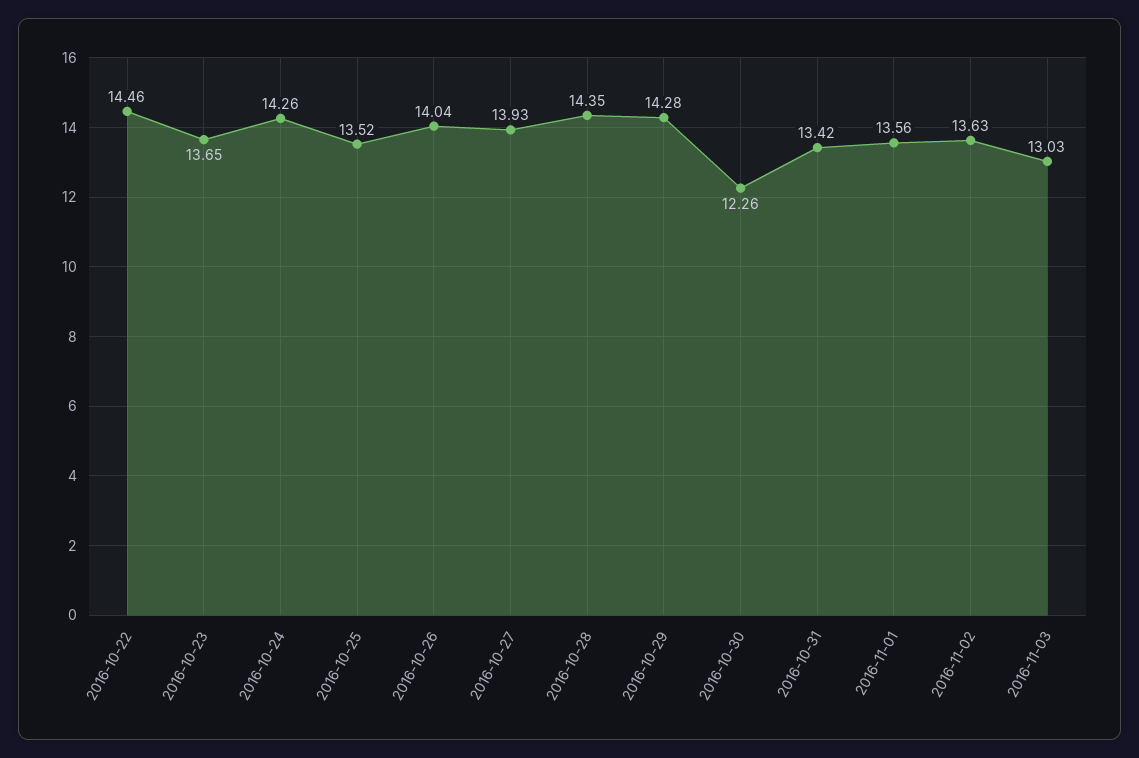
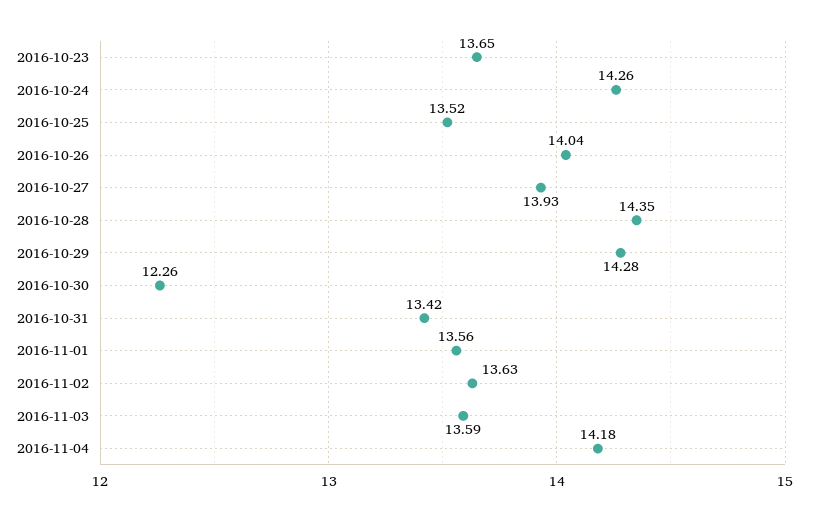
2016-10-22: 14.46 -> none
2016-11-03: 13.03 -> 13.59
2016-11-04: none -> 14.18

